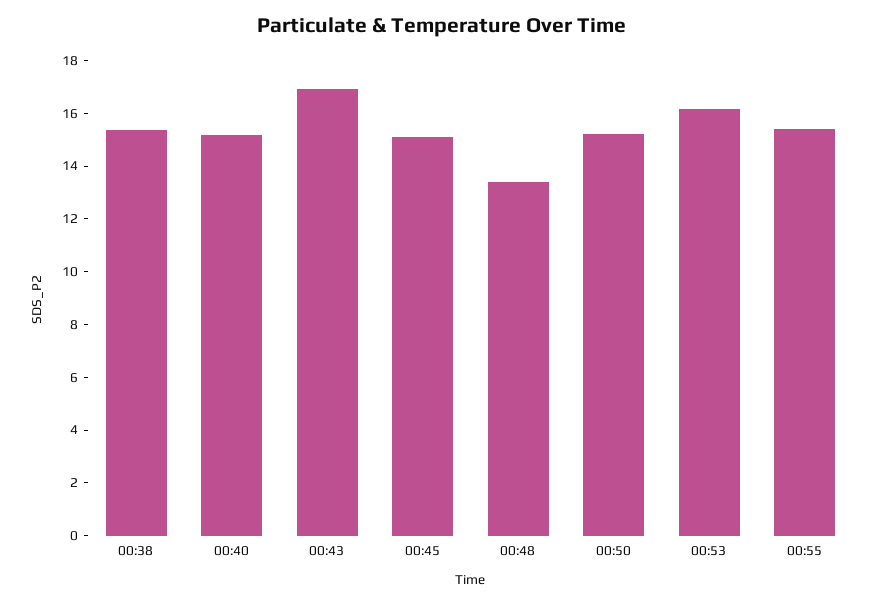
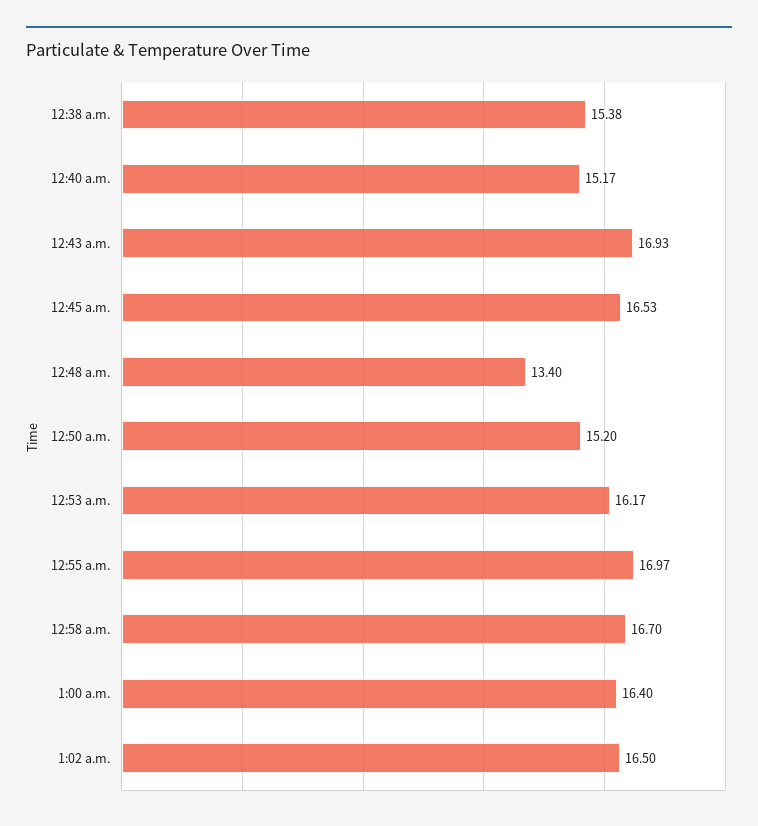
00:45: 15 -> 16.53
00:55: 15.5 -> 16.97
12:58 a.m.: none -> 16.7
1:00 a.m.: none -> 16.4
1:02 a.m.: none -> 16.5

